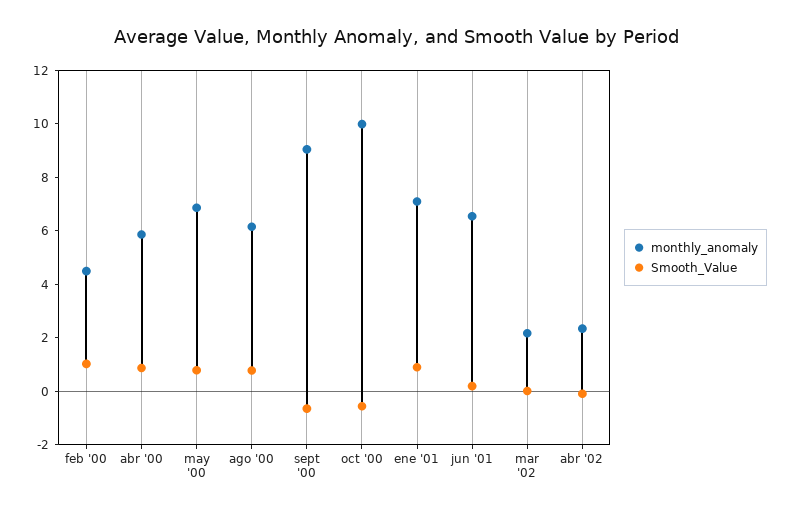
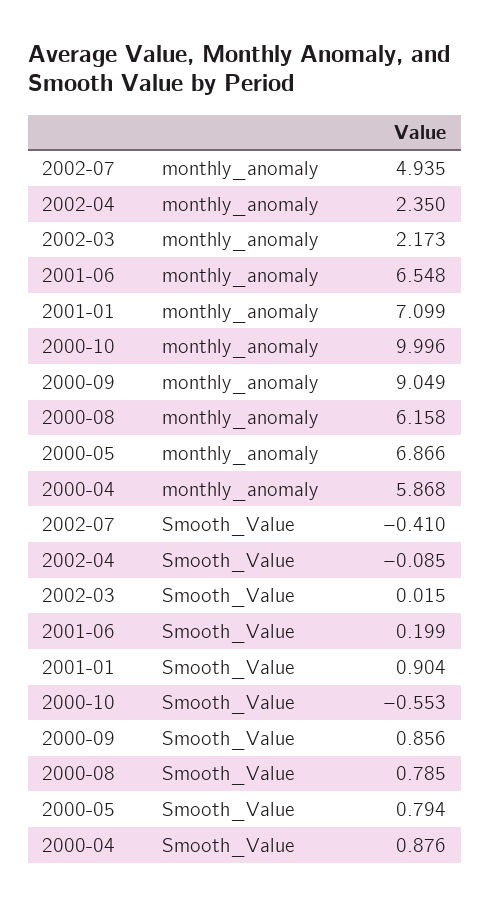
monthly_anomaly, feb '00: 4.5 -> none
Smooth_Value, feb '00: 1 -> none
Smooth_Value, sept '00: -0.5 -> 0.856
monthly_anomaly, 2002-07: none -> 4.935
Smooth_Value, 2002-07: none -> -0.41

